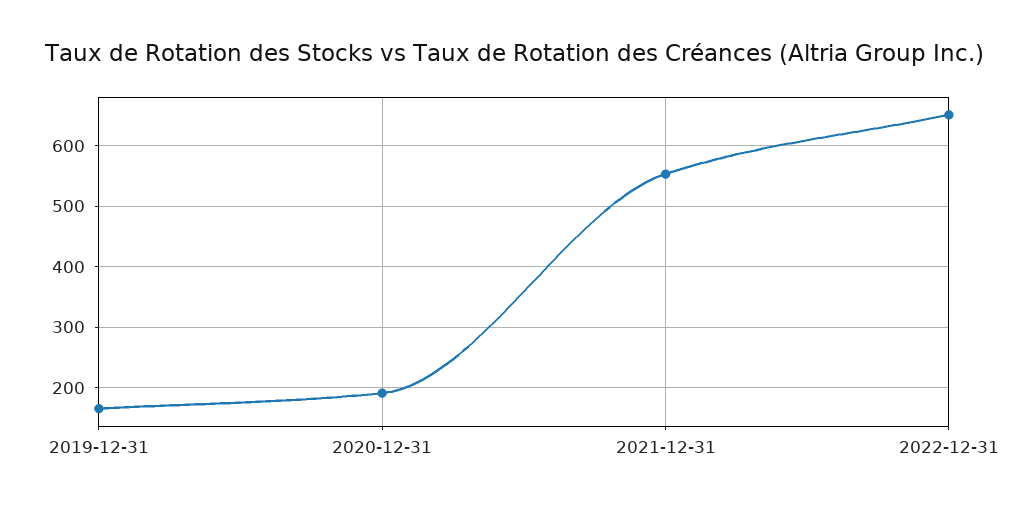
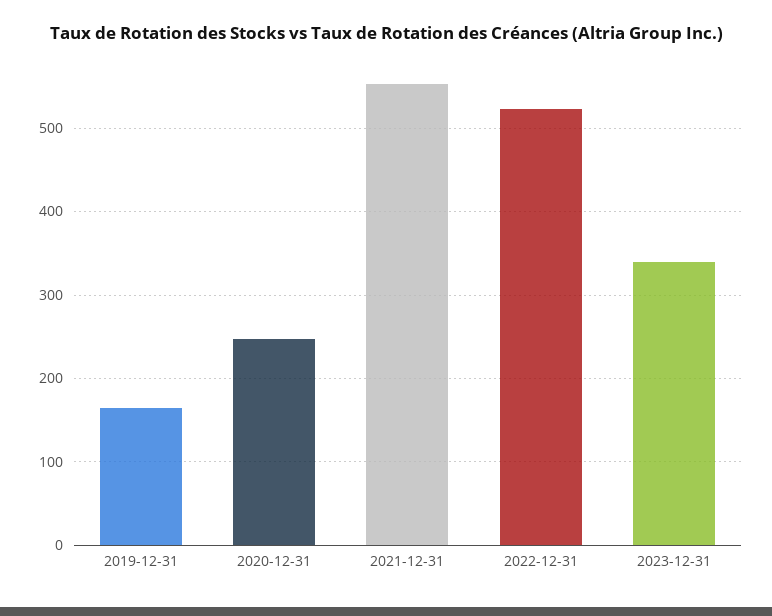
2020-12-31: 190 -> 250
2022-12-31: 650 -> 520
2023-12-31: none -> 340

